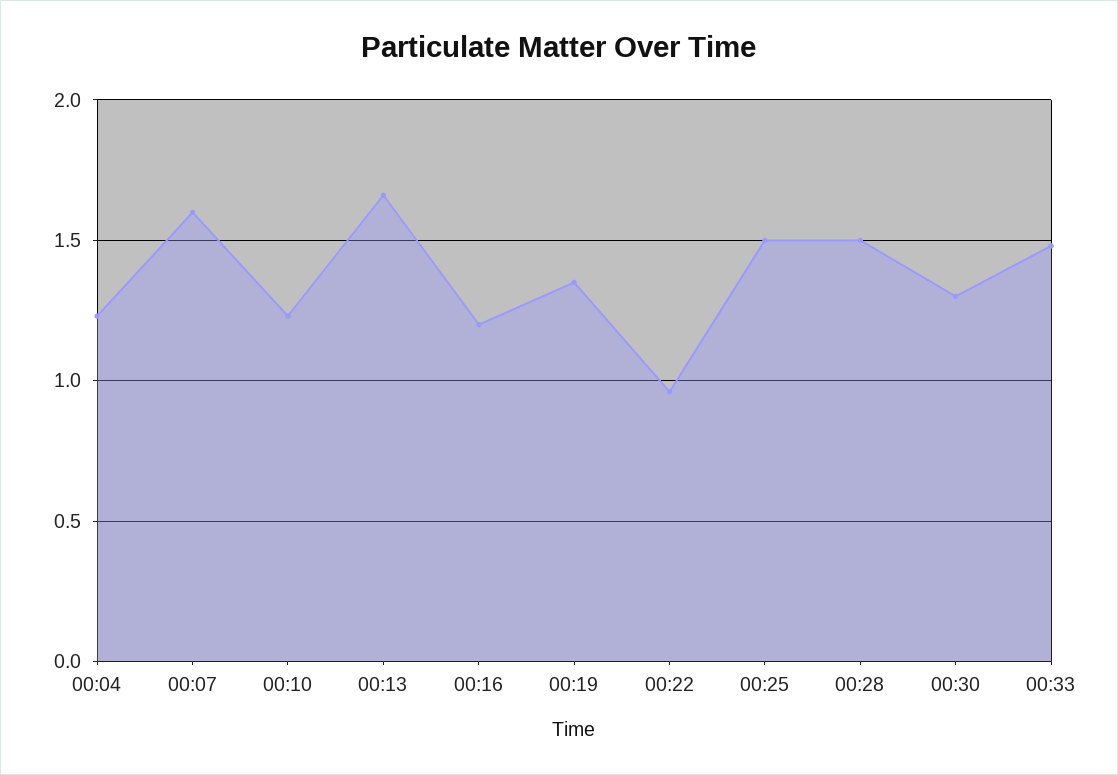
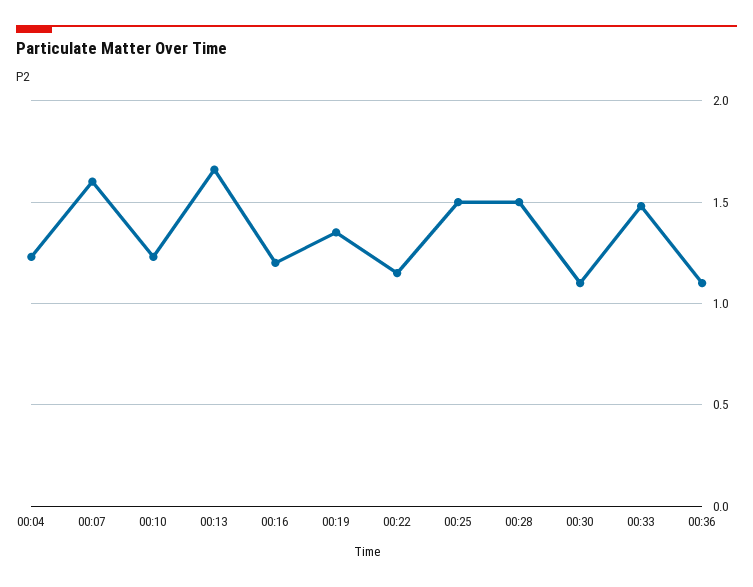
00:22: 0.95 -> 1.15
00:30: 1.3 -> 1.1
00:36: none -> 1.1

